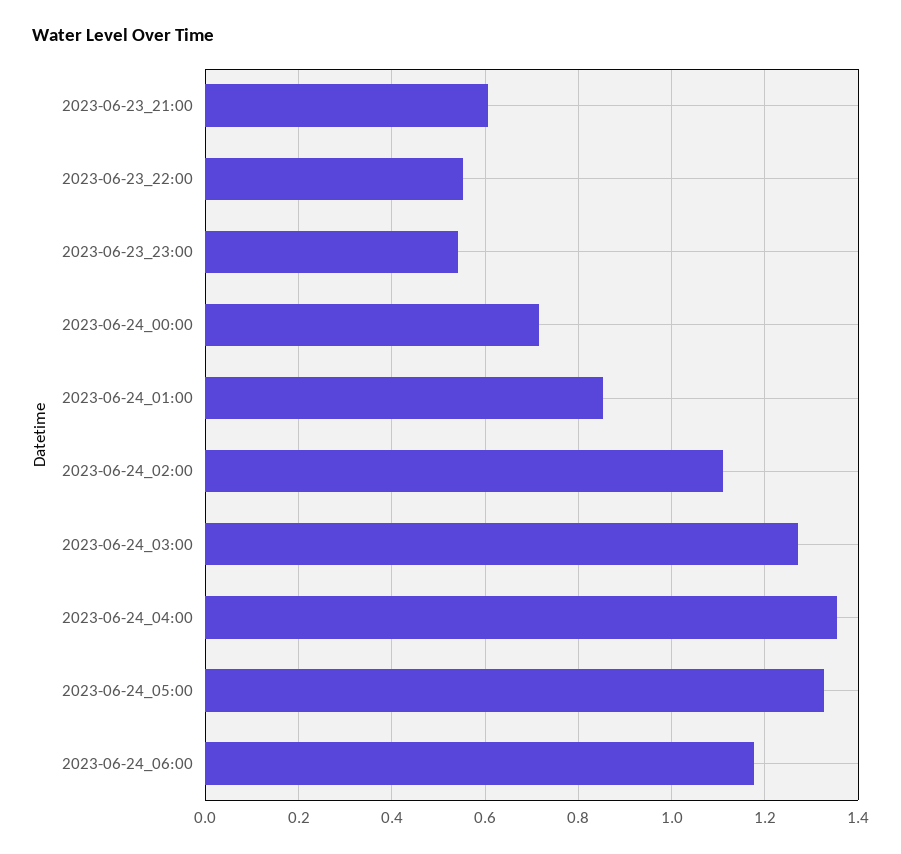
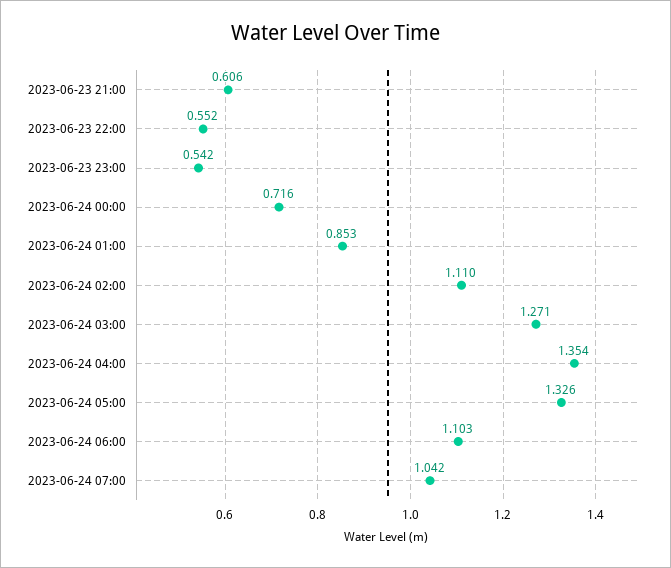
2023-06-24_06:00: 1.18 -> 1.103
2023-06-24 07:00: none -> 1.042

